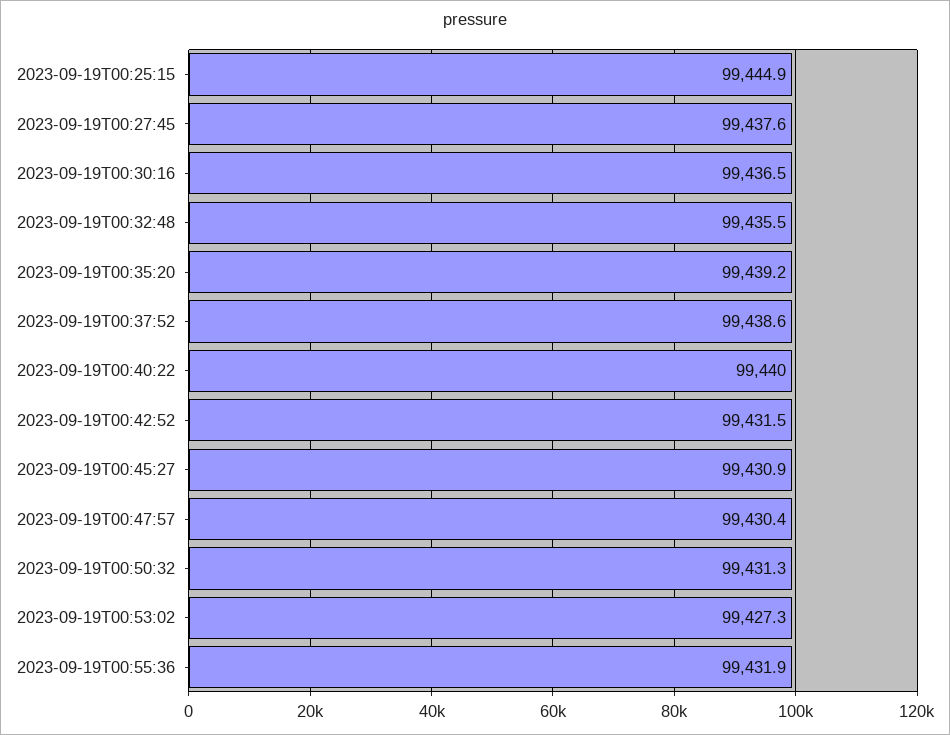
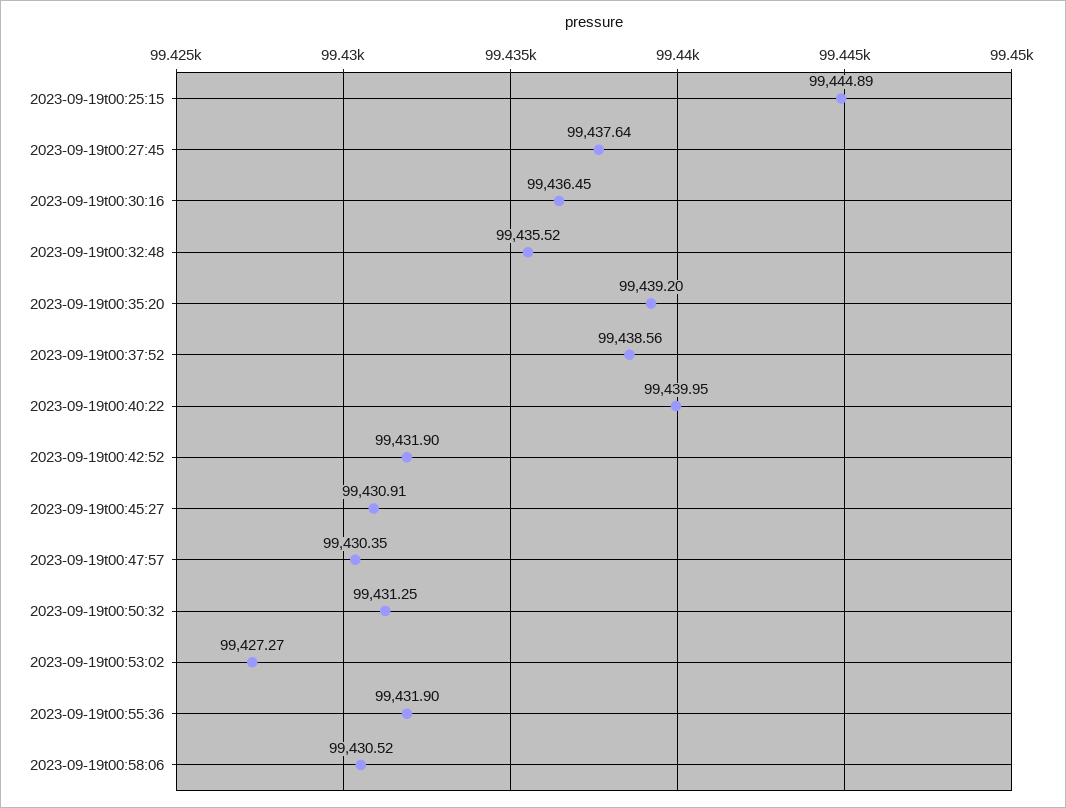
2023-09-19T00:42:52: 99431.5 -> 99431.9
2023-09-19t00:58:06: none -> 99430.52

